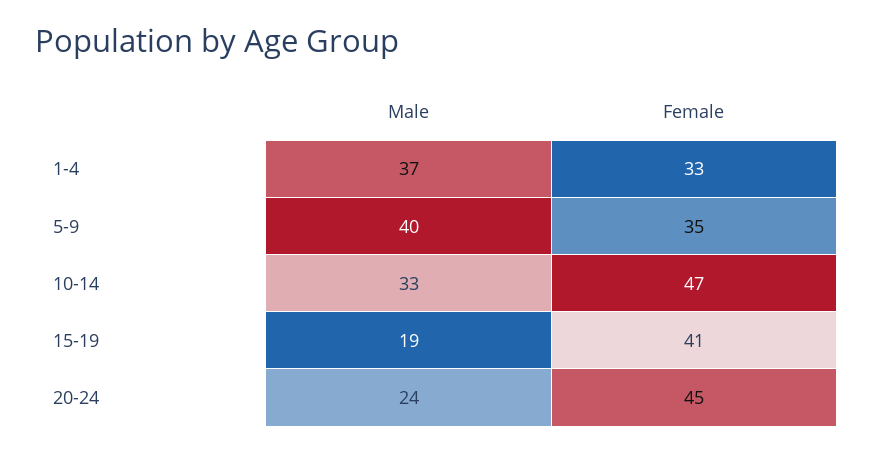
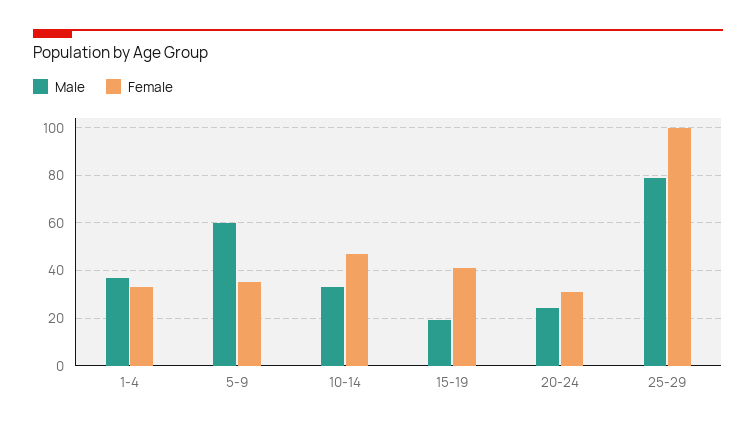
Male, 5-9: 40 -> 60
Female, 20-24: 45 -> 30
Male, 25-29: none -> 80
Female, 25-29: none -> 100

